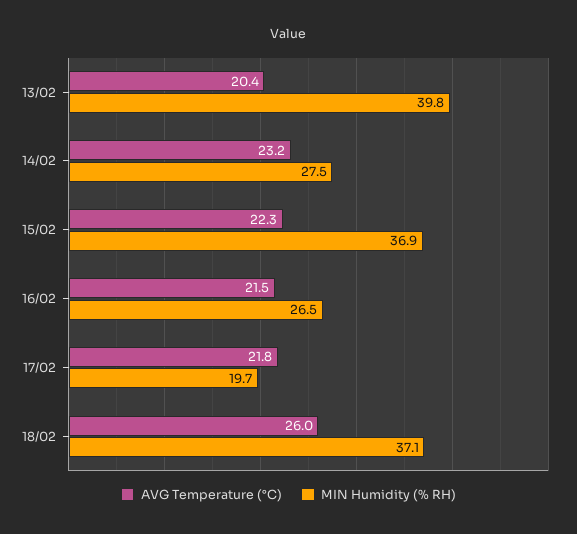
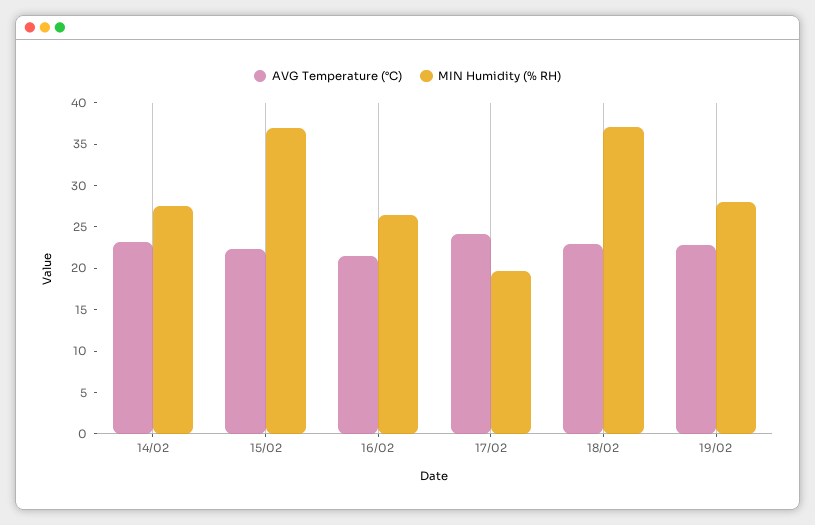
AVG Temperature (°C), 13/02: 20.4 -> none
MIN Humidity (% RH), 13/02: 39.8 -> none
AVG Temperature (°C), 17/02: 21.8 -> 24
AVG Temperature (°C), 18/02: 26 -> 23
AVG Temperature (°C), 19/02: none -> 23
MIN Humidity (% RH), 19/02: none -> 28

